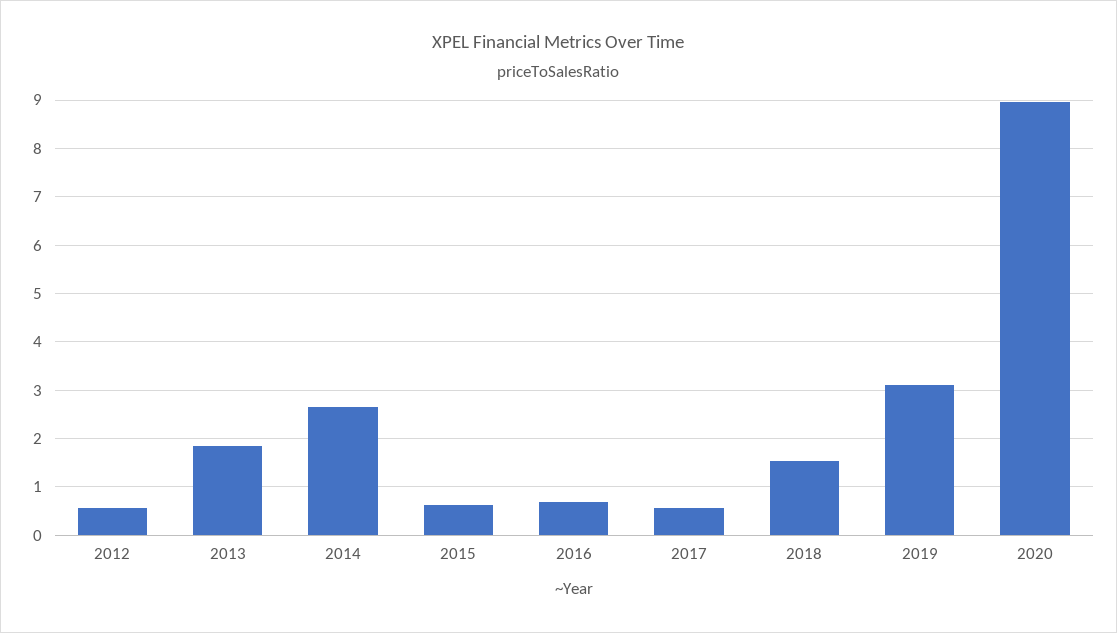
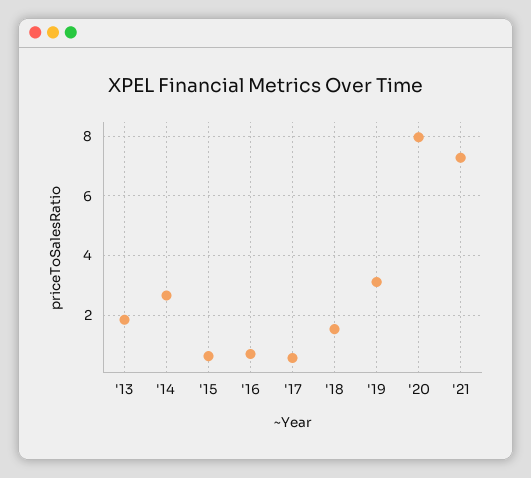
2012: 0.6 -> none
2020: 9 -> 8
'21: none -> 7.25

